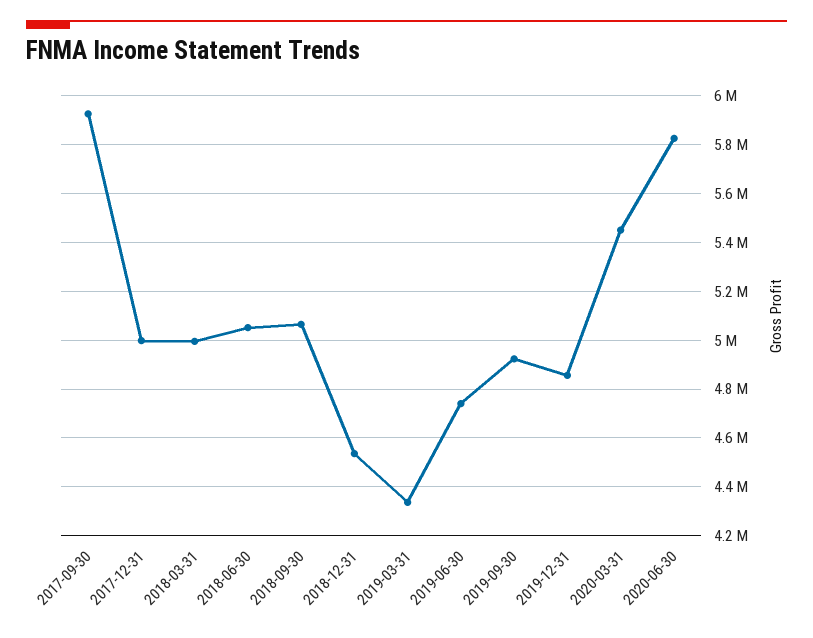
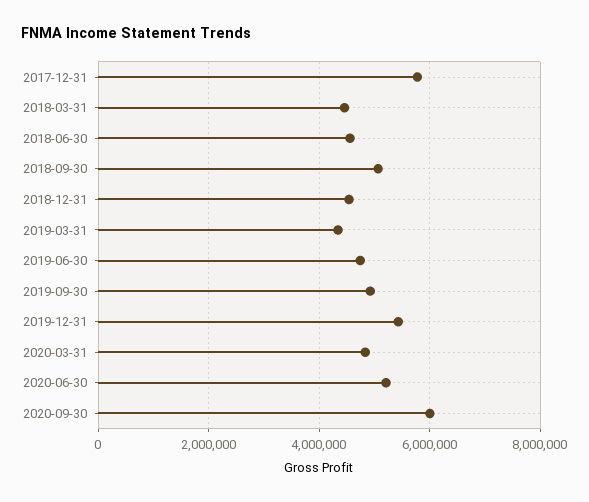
2017-09-30: 5925000 -> none
2017-12-31: 5000000 -> 5800000
2018-03-31: 5000000 -> 4400000
2018-06-30: 5050000 -> 4600000
2019-12-31: 4850000 -> 5400000
2020-03-31: 5450000 -> 4800000
2020-06-30: 5825000 -> 5200000
2020-09-30: none -> 6000000

